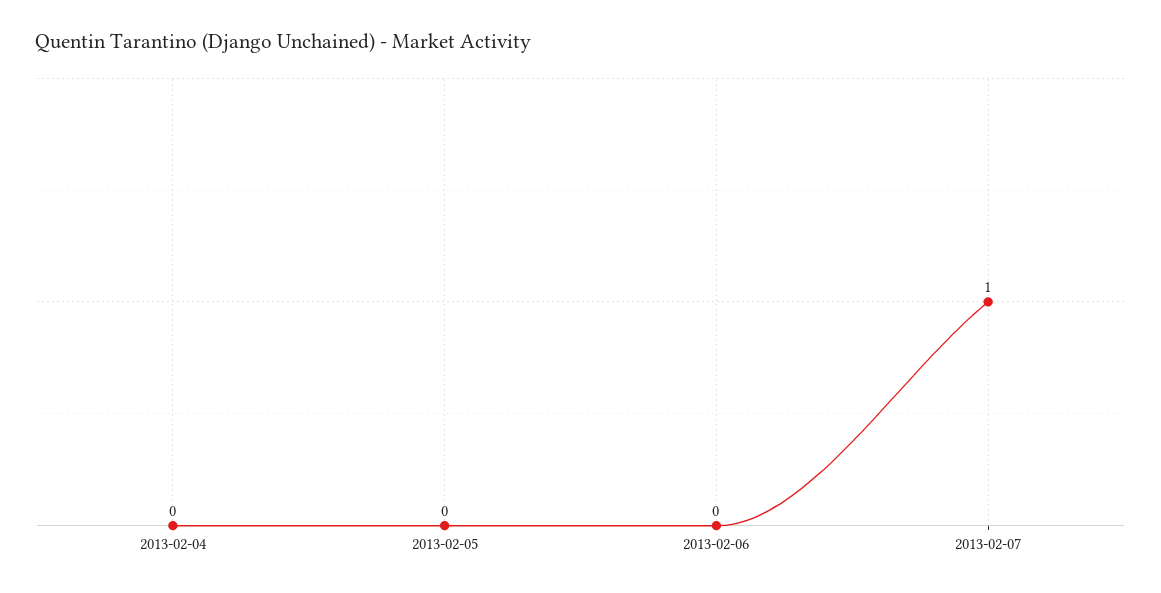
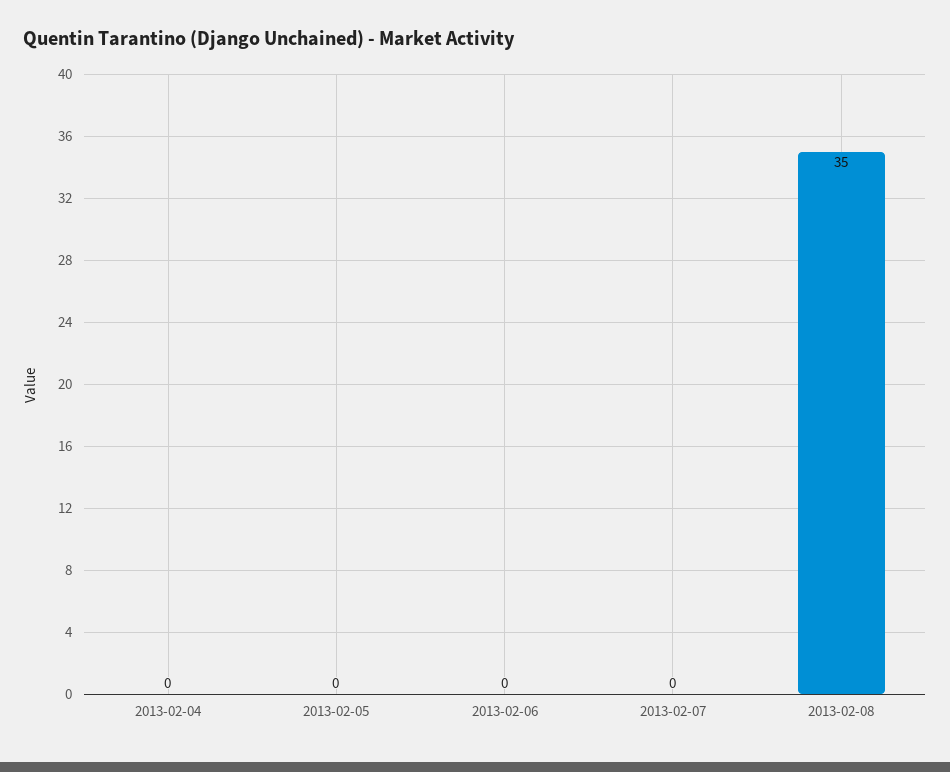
2013-02-07: 1 -> 0
2013-02-08: none -> 35

